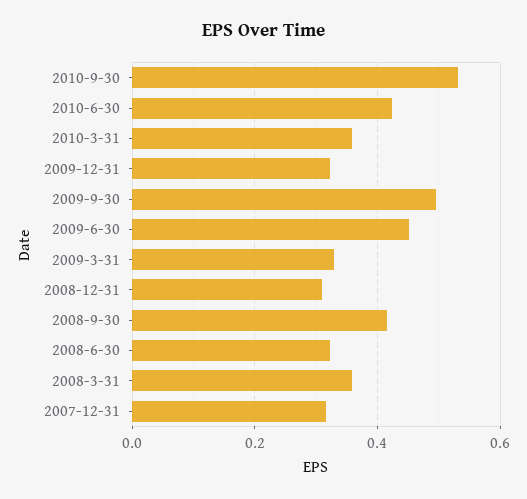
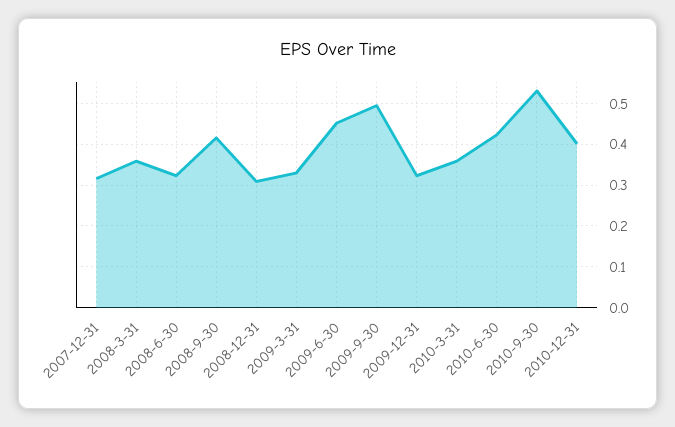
2010-12-31: none -> 0.4

